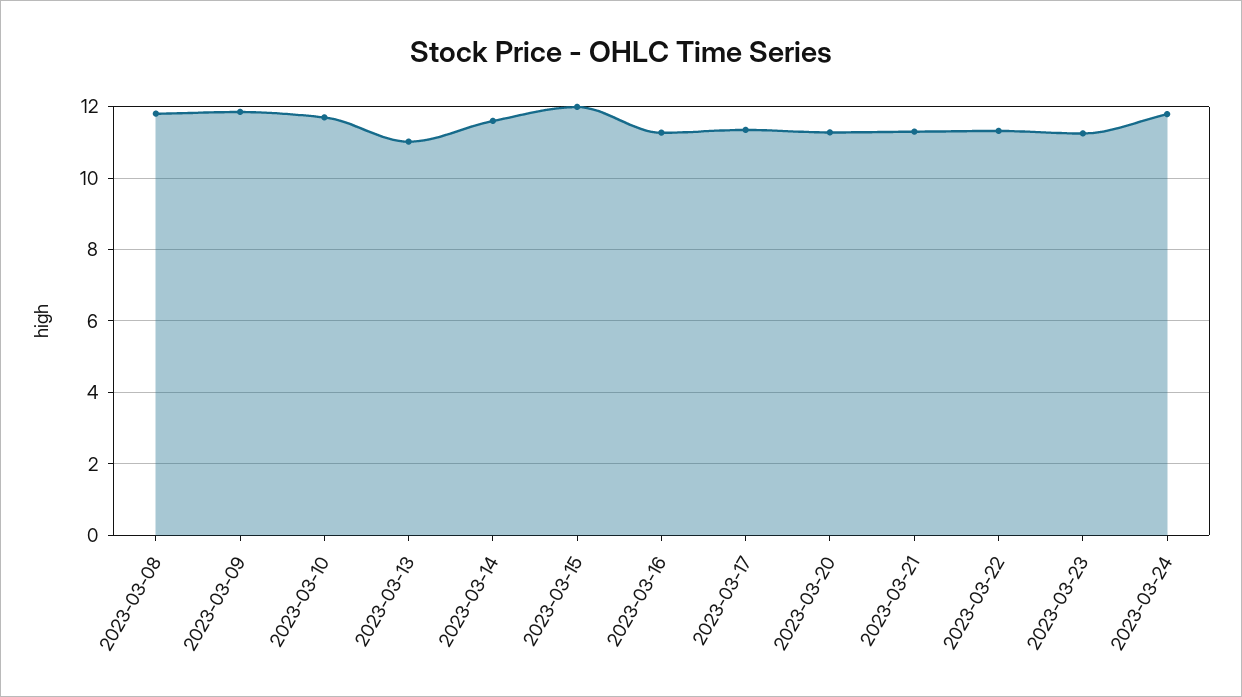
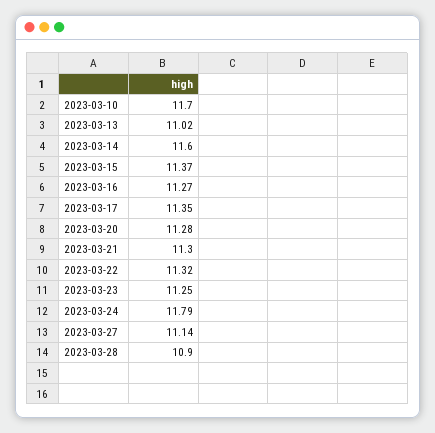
2023-03-08: 11.8 -> none
2023-03-09: 11.8 -> none
2023-03-15: 12 -> 11.37
2023-03-27: none -> 11.14
2023-03-28: none -> 10.9

